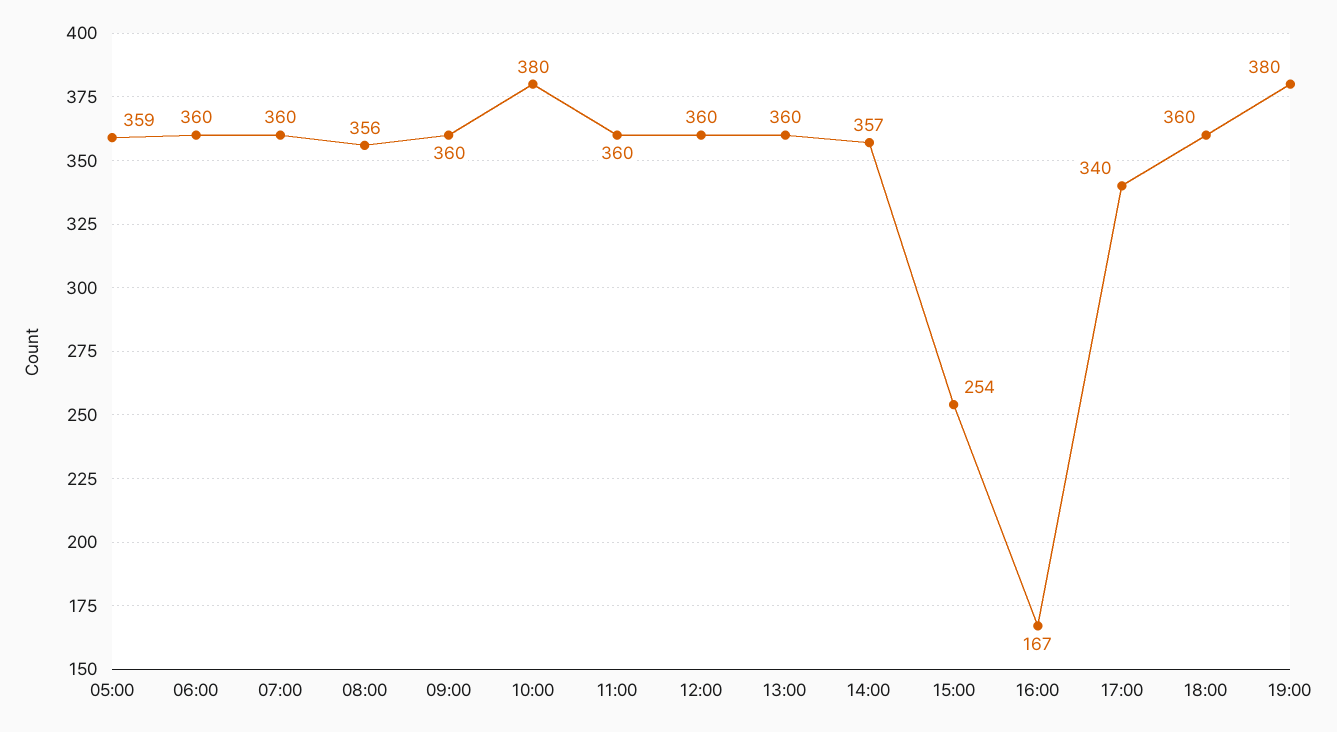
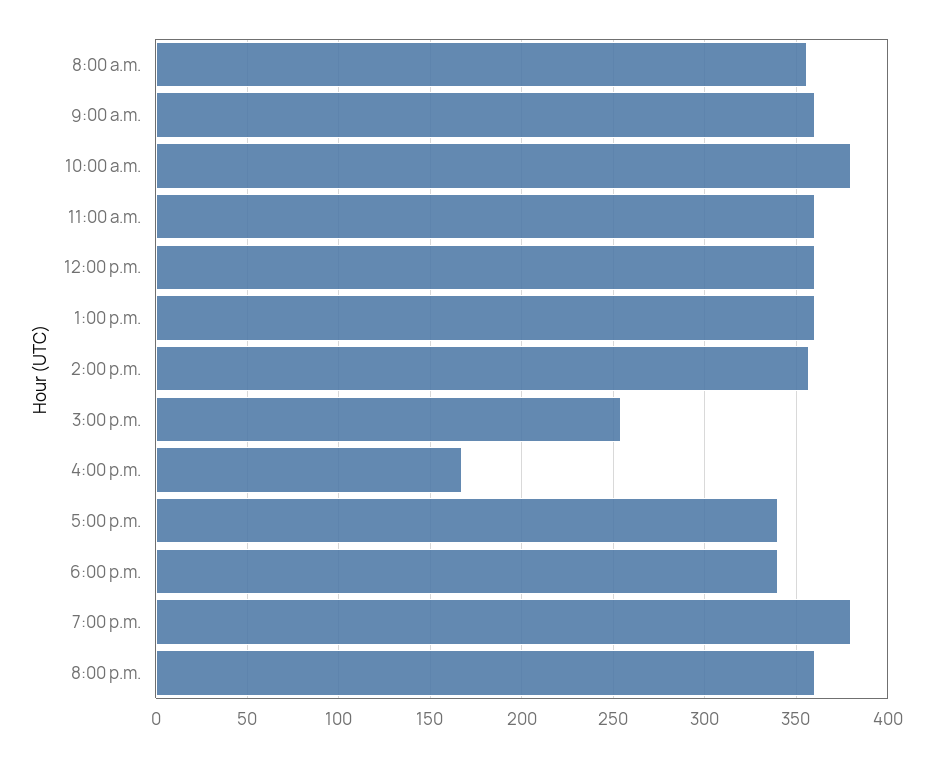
05:00: 359 -> none
06:00: 360 -> none
07:00: 360 -> none
18:00: 360 -> 340
8:00 p.m.: none -> 360

